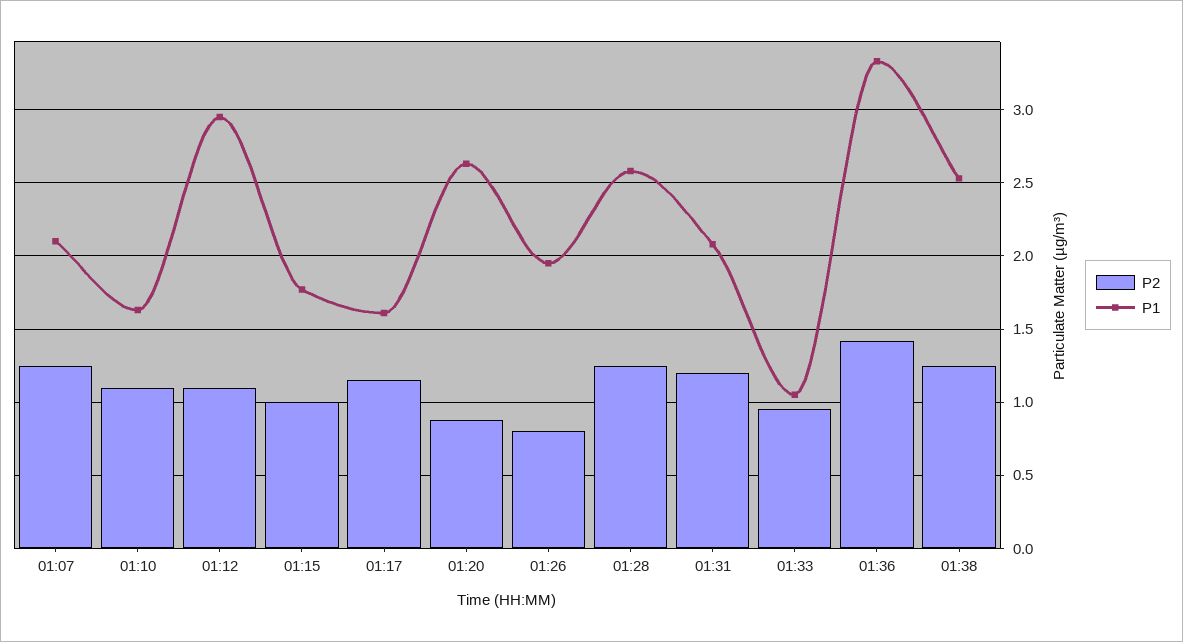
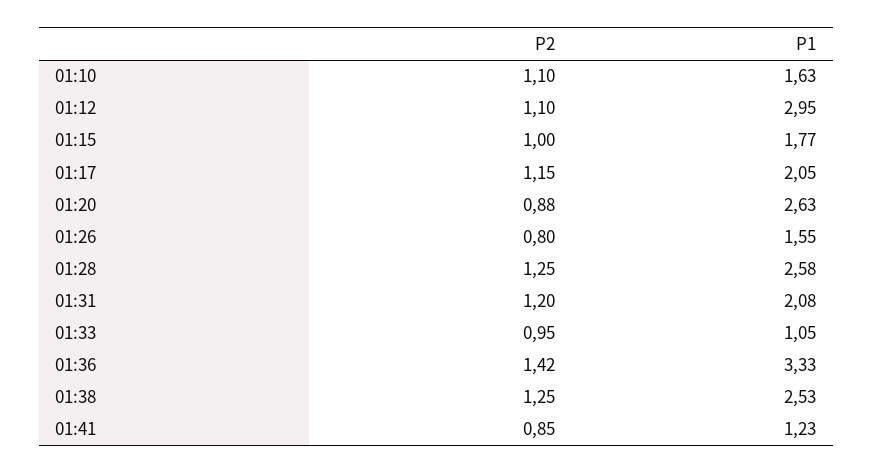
P2, 01:07: 1.25 -> none
P1, 01:07: 2.1 -> none
P1, 01:17: 1.6 -> 2.05
P1, 01:26: 1.95 -> 1.55
P2, 01:41: none -> 0.85
P1, 01:41: none -> 1.23

